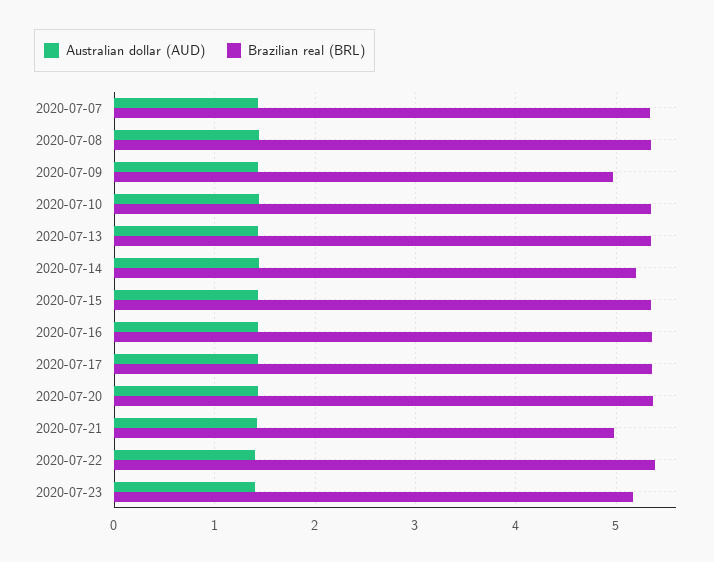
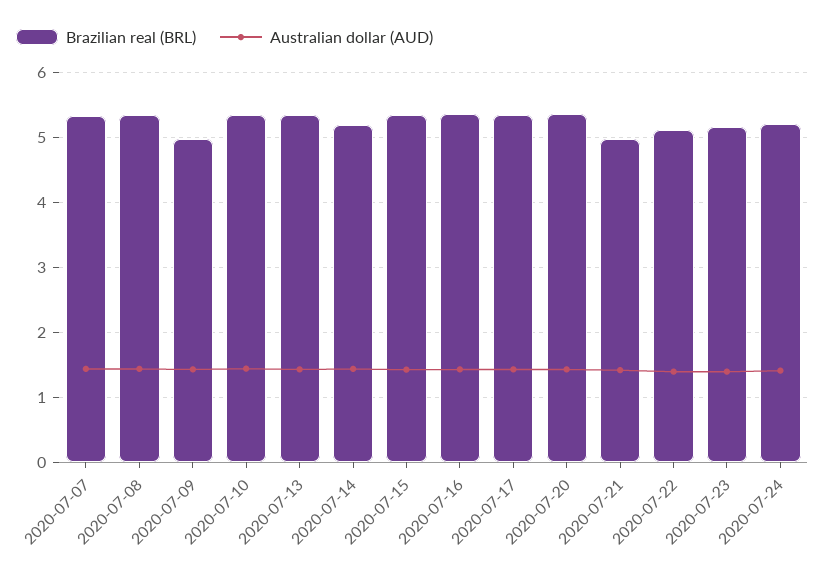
Brazilian real (BRL), 2020-07-22: 5.4 -> 5.1
Brazilian real (BRL), 2020-07-24: none -> 5.2
Australian dollar (AUD), 2020-07-24: none -> 1.4

